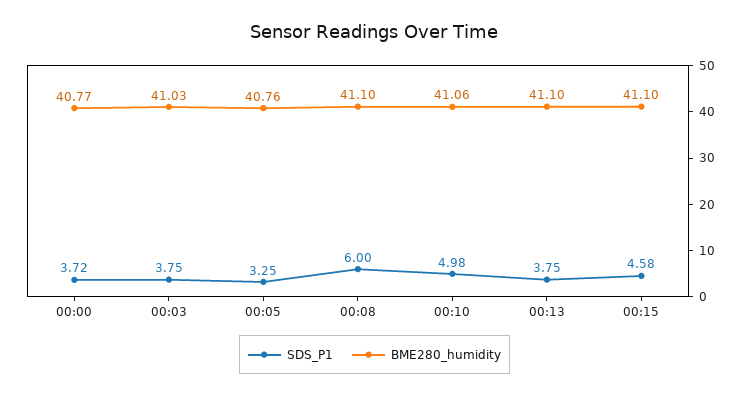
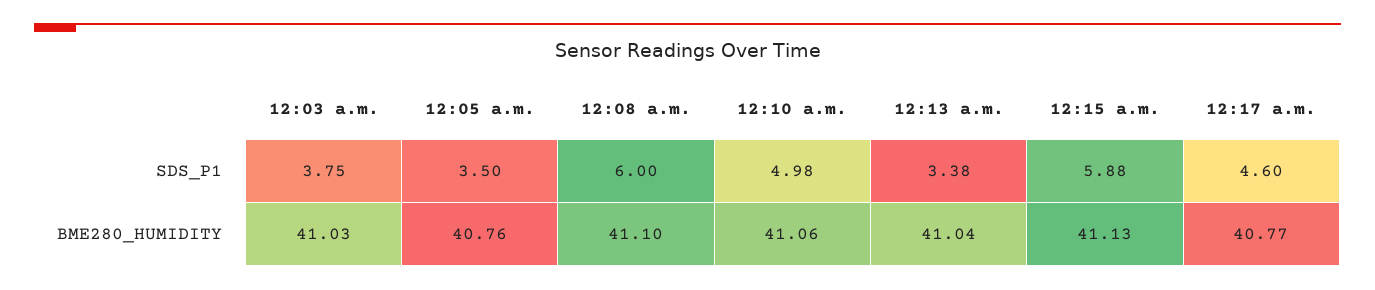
SDS_P1, 00:00: 3.72 -> none
BME280_humidity, 00:00: 40.77 -> none
SDS_P1, 00:05: 3.25 -> 3.5
SDS_P1, 00:13: 3.75 -> 3.38
BME280_humidity, 00:13: 41.1 -> 41.04
SDS_P1, 00:15: 4.58 -> 5.88
BME280_humidity, 00:15: 41.1 -> 41.13
SDS_P1, 12:17 a.m.: none -> 4.6
BME280_humidity, 12:17 a.m.: none -> 40.77

